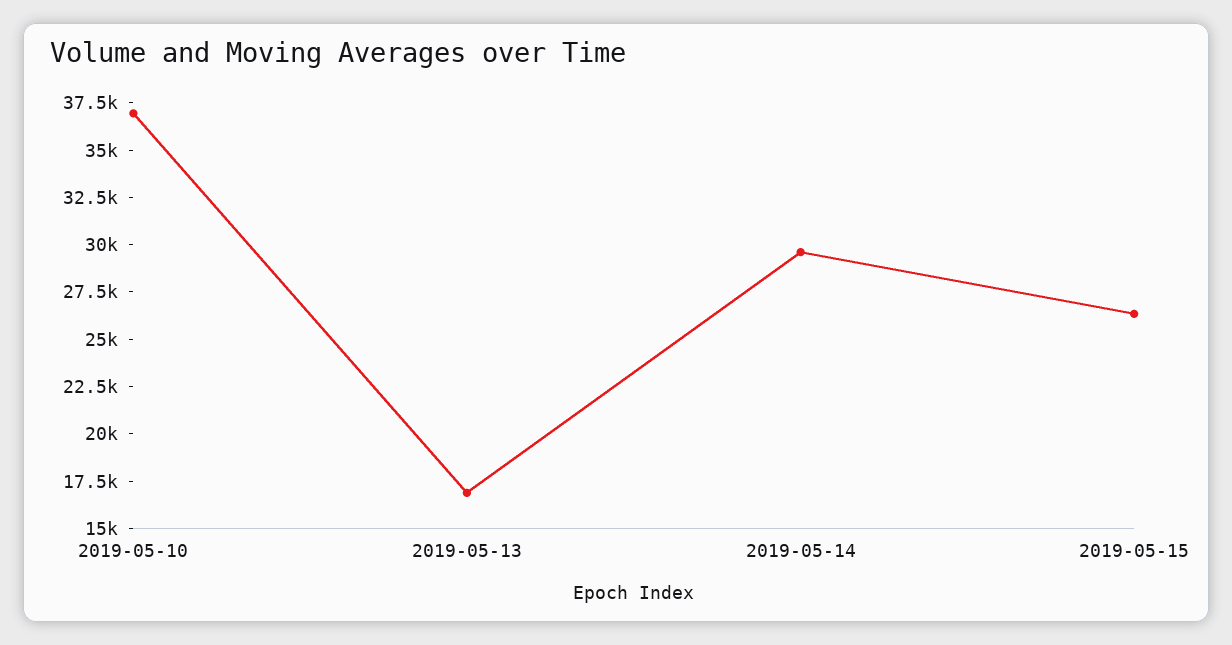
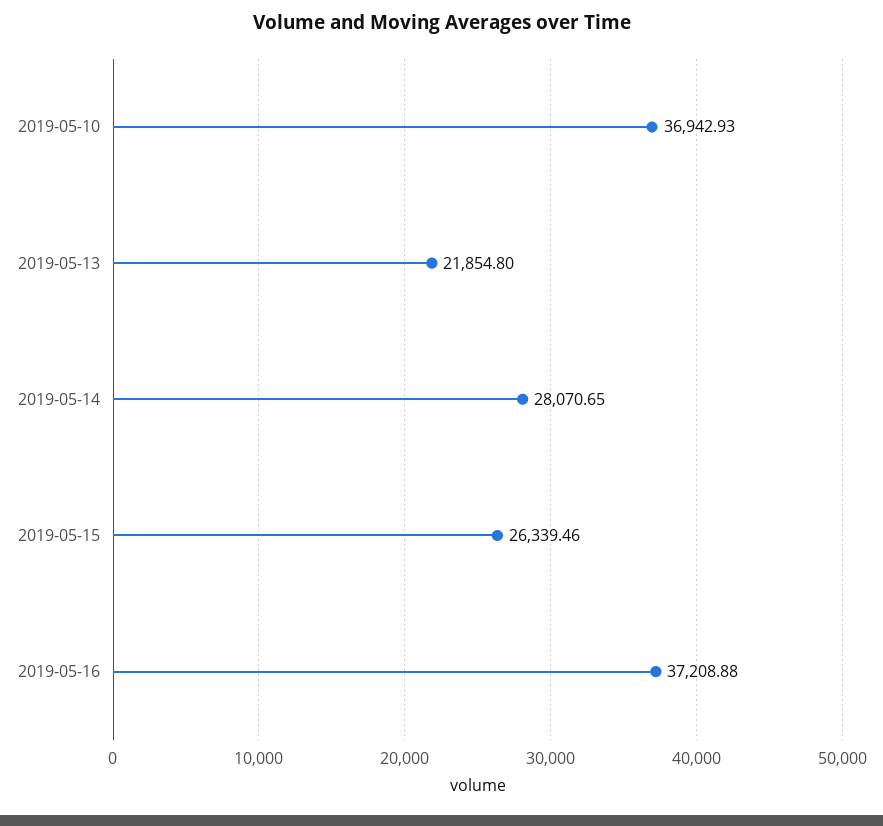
2019-05-13: 17000 -> 21854.8
2019-05-14: 29500 -> 28070.65
2019-05-16: none -> 37208.88

